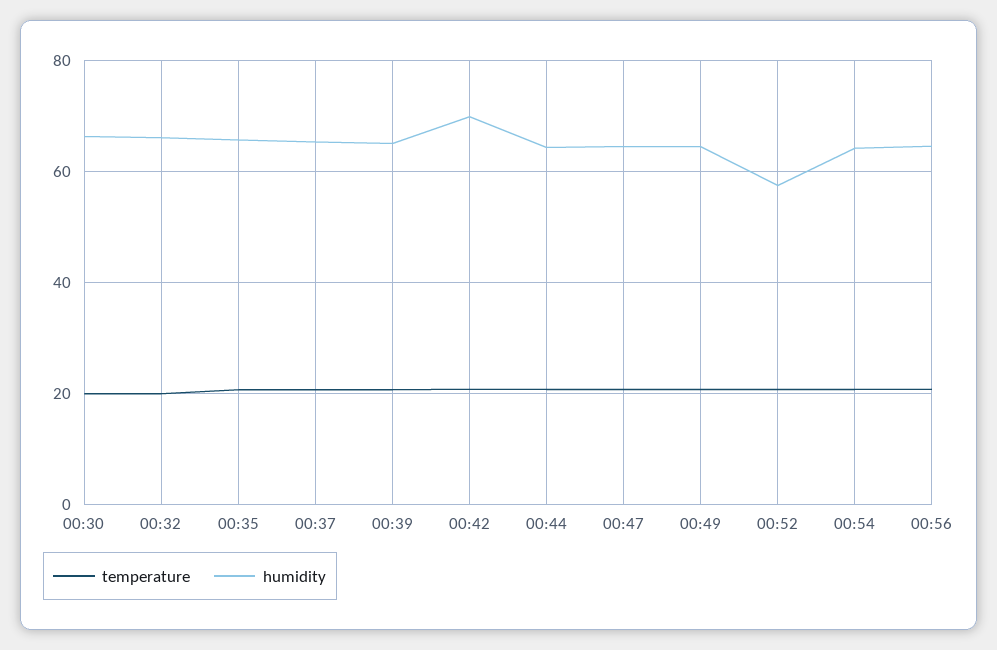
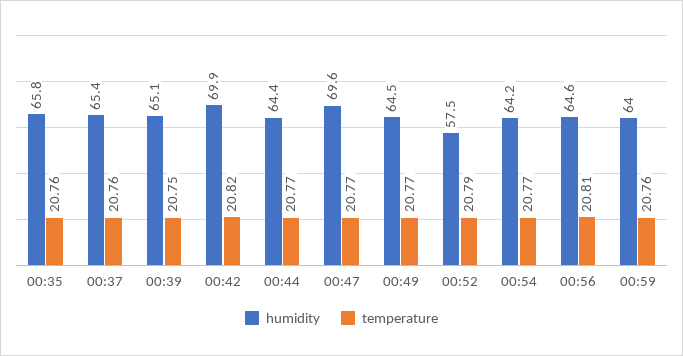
temperature, 00:30: 20 -> none
humidity, 00:30: 66 -> none
temperature, 00:32: 20 -> none
humidity, 00:32: 66 -> none
humidity, 00:47: 64 -> 69.6
humidity, 00:59: none -> 64
temperature, 00:59: none -> 20.76

